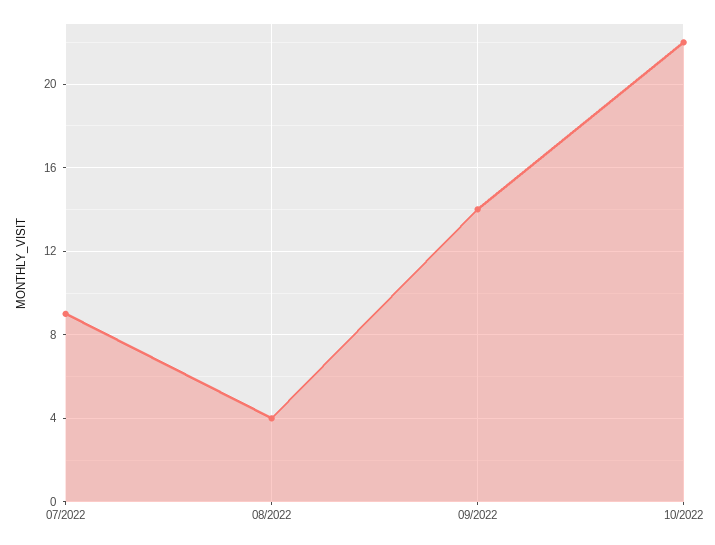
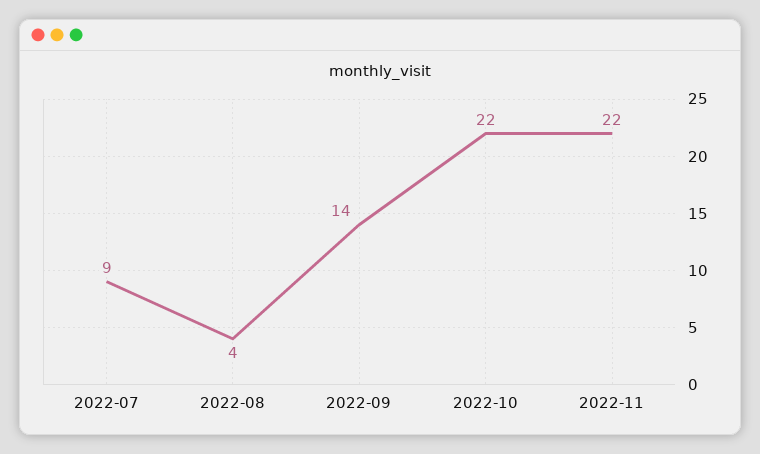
2022-11: none -> 22

